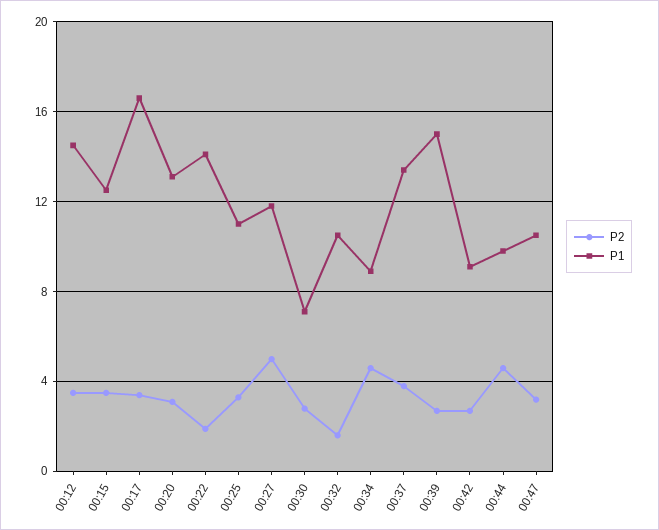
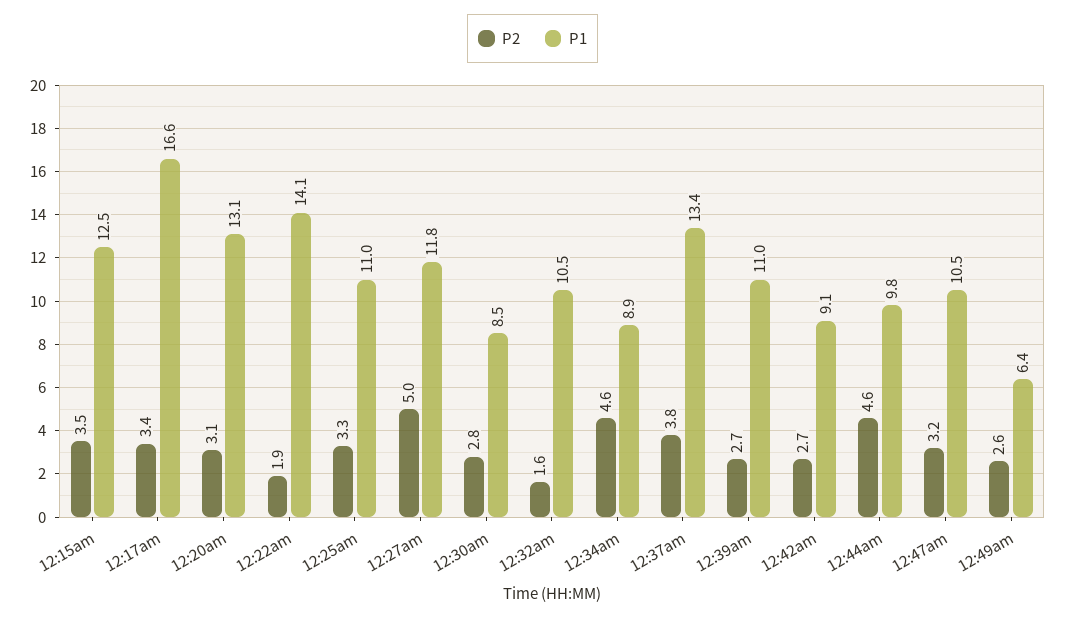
P2, 00:12: 3.5 -> none
P1, 00:12: 14.5 -> none
P1, 00:30: 7 -> 8.5
P1, 00:39: 15 -> 11
P2, 12:49am: none -> 2.6
P1, 12:49am: none -> 6.4

